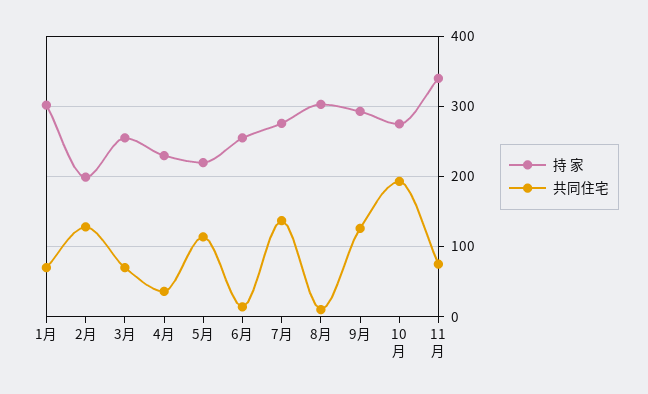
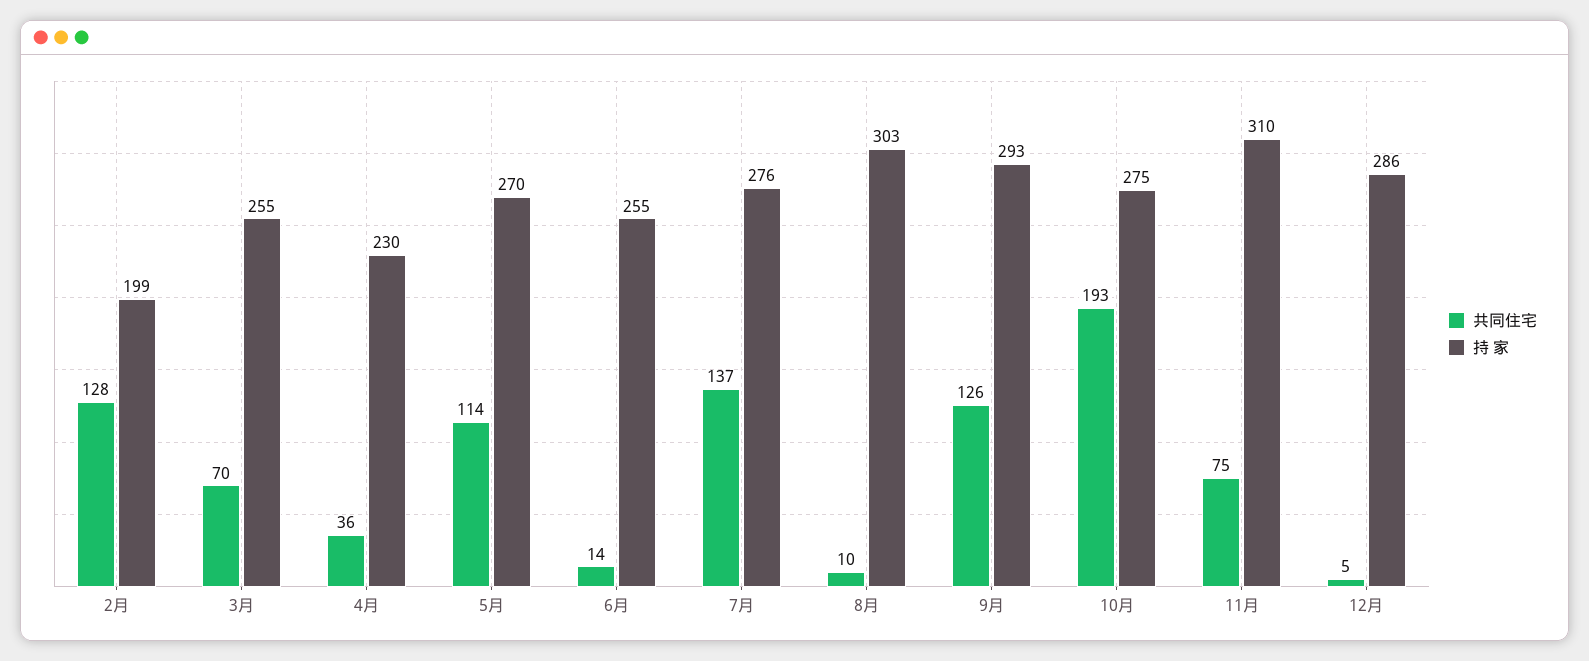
持 家, 1月: 300 -> none
共同住宅, 1月: 70 -> none
持 家, 5月: 220 -> 270
持 家, 11月: 340 -> 310
共同住宅, 12月: none -> 5
持 家, 12月: none -> 286

